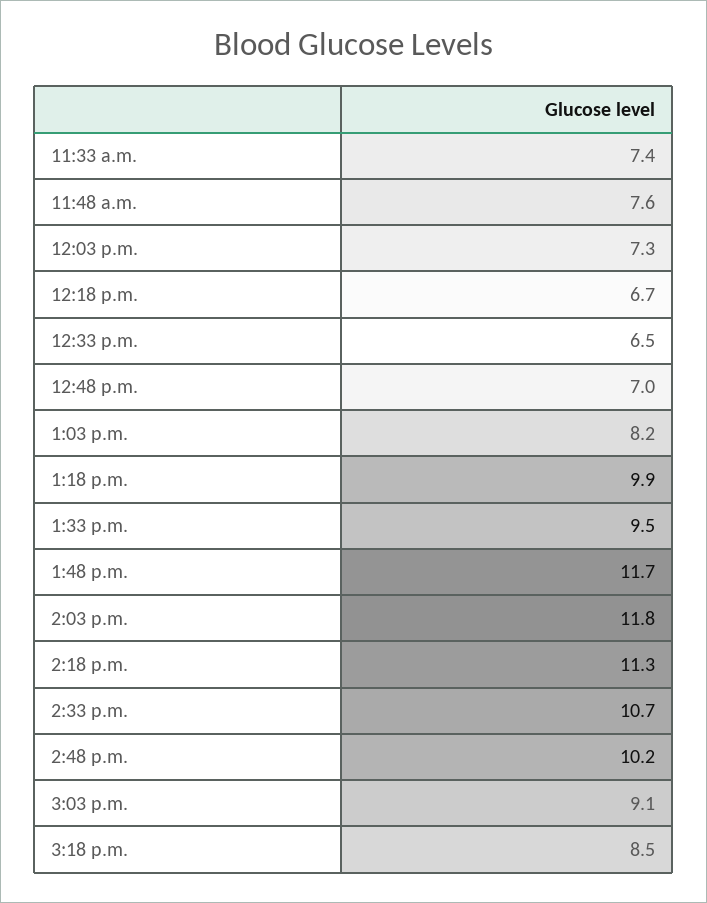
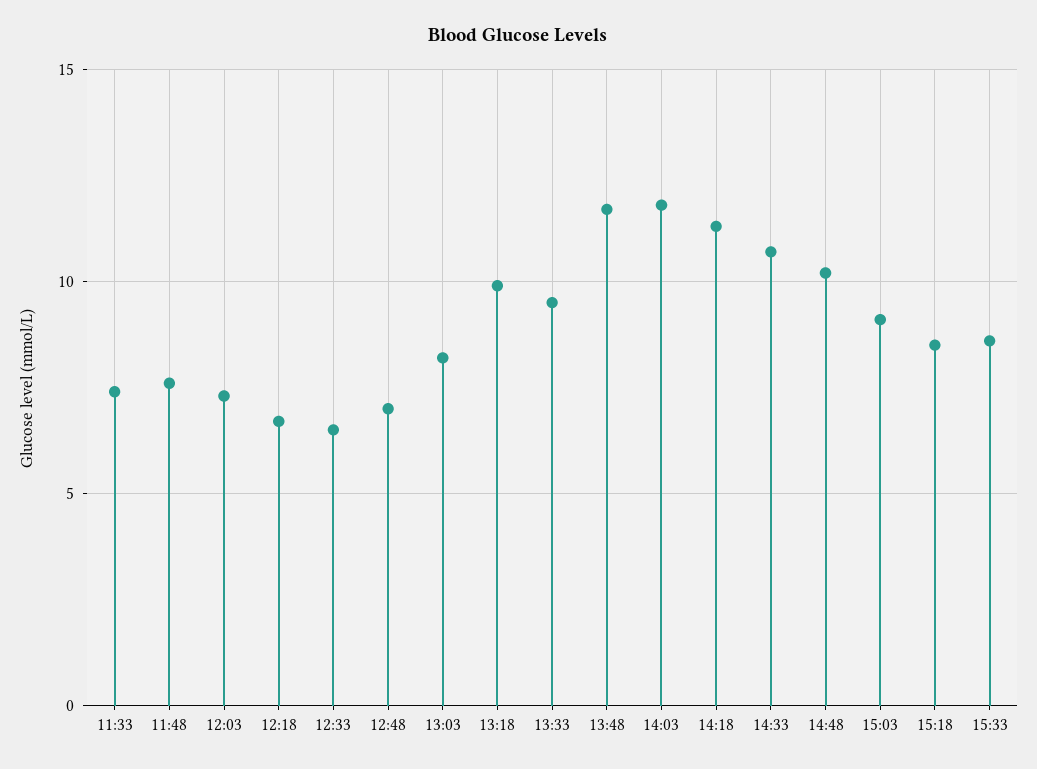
15:33: none -> 8.5

